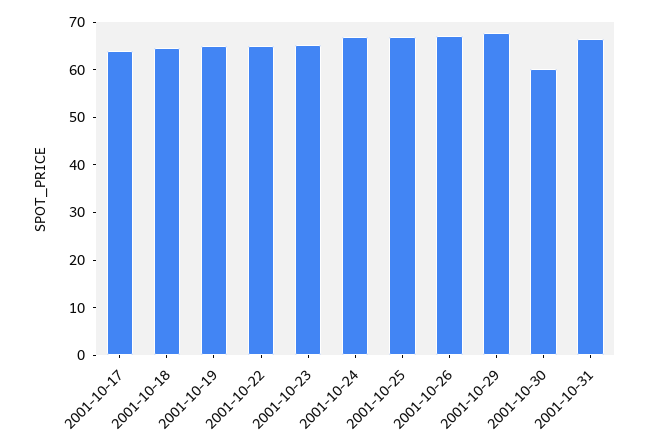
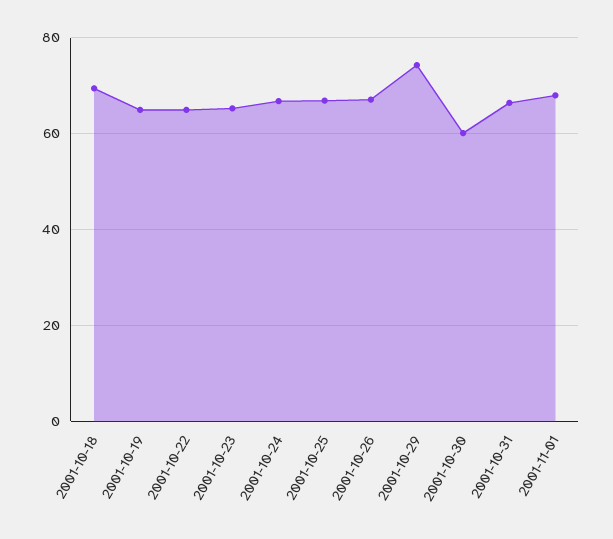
2001-10-17: 64 -> none
2001-10-18: 64 -> 70
2001-10-29: 68 -> 74
2001-11-01: none -> 68

